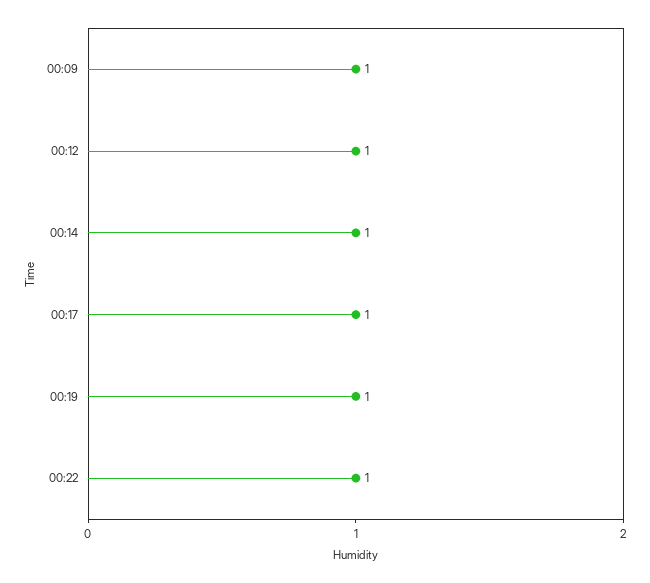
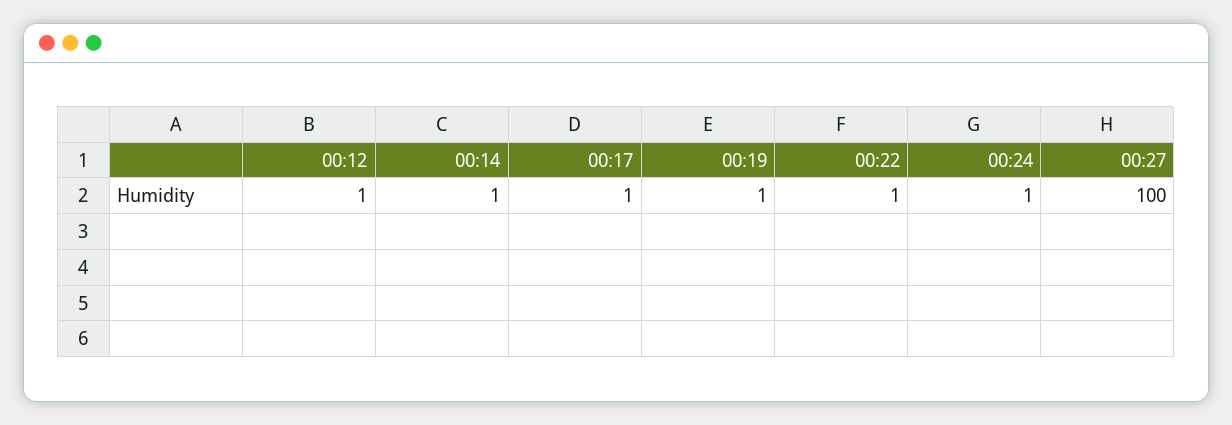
00:09: 1 -> none
00:24: none -> 1
00:27: none -> 100

